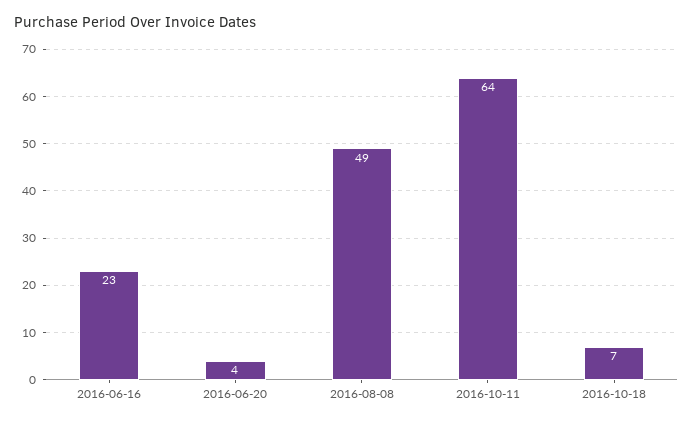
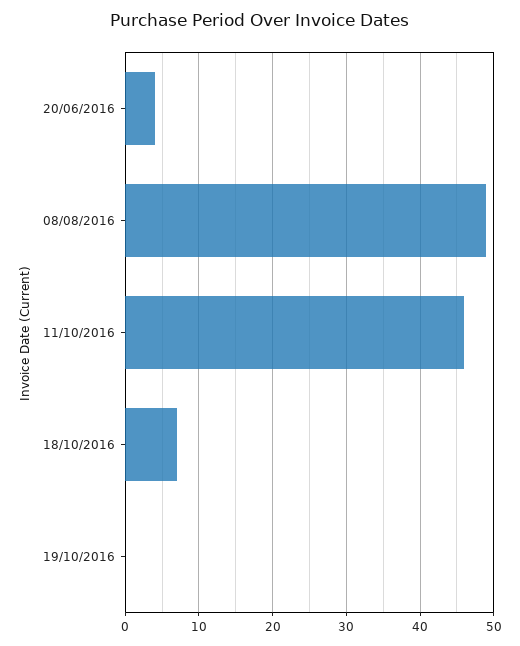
2016-06-16: 23 -> none
2016-10-11: 64 -> 46
19/10/2016: none -> 0

